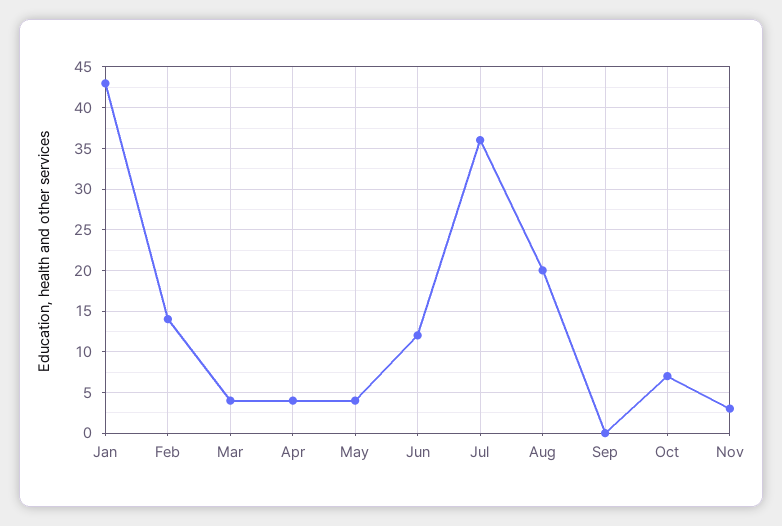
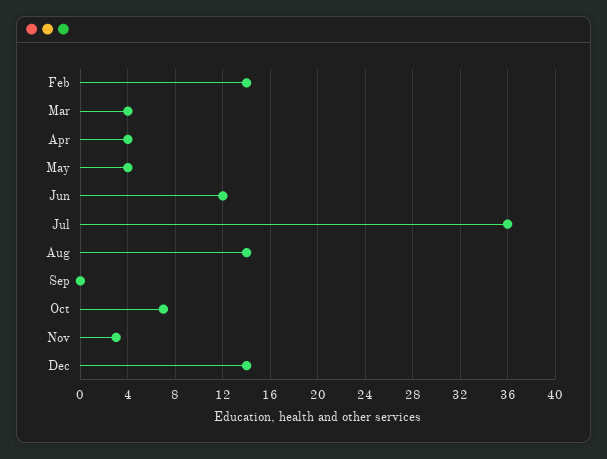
Jan: 43 -> none
Aug: 20 -> 14
Dec: none -> 14

